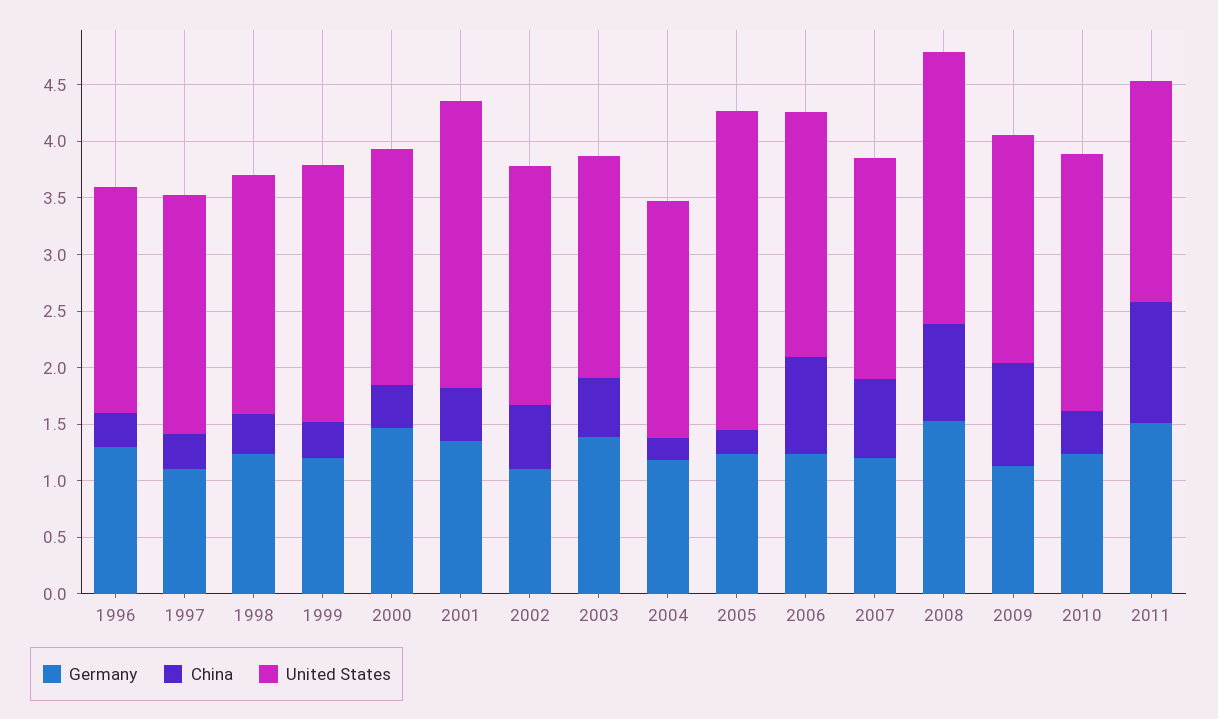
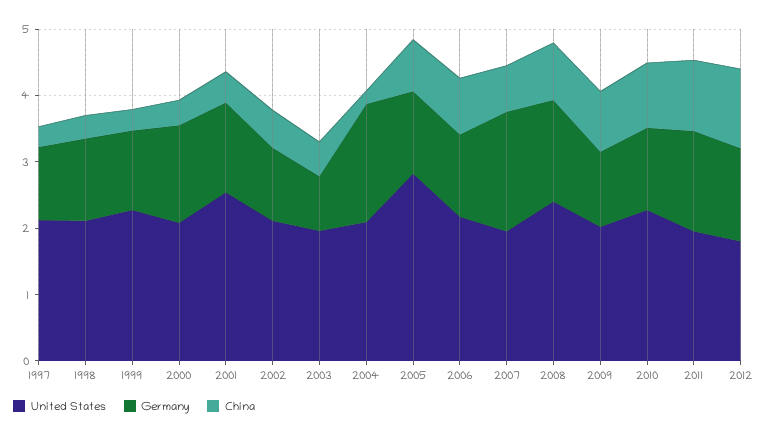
Germany, 1996: 1.3 -> none
China, 1996: 0.3 -> none
United States, 1996: 2 -> none
Germany, 2003: 1.4 -> 0.8
Germany, 2004: 1.2 -> 1.8
China, 2005: 0.2 -> 0.8
Germany, 2007: 1.2 -> 1.8
China, 2010: 0.4 -> 1
United States, 2012: none -> 1.8
Germany, 2012: none -> 1.4
China, 2012: none -> 1.2

